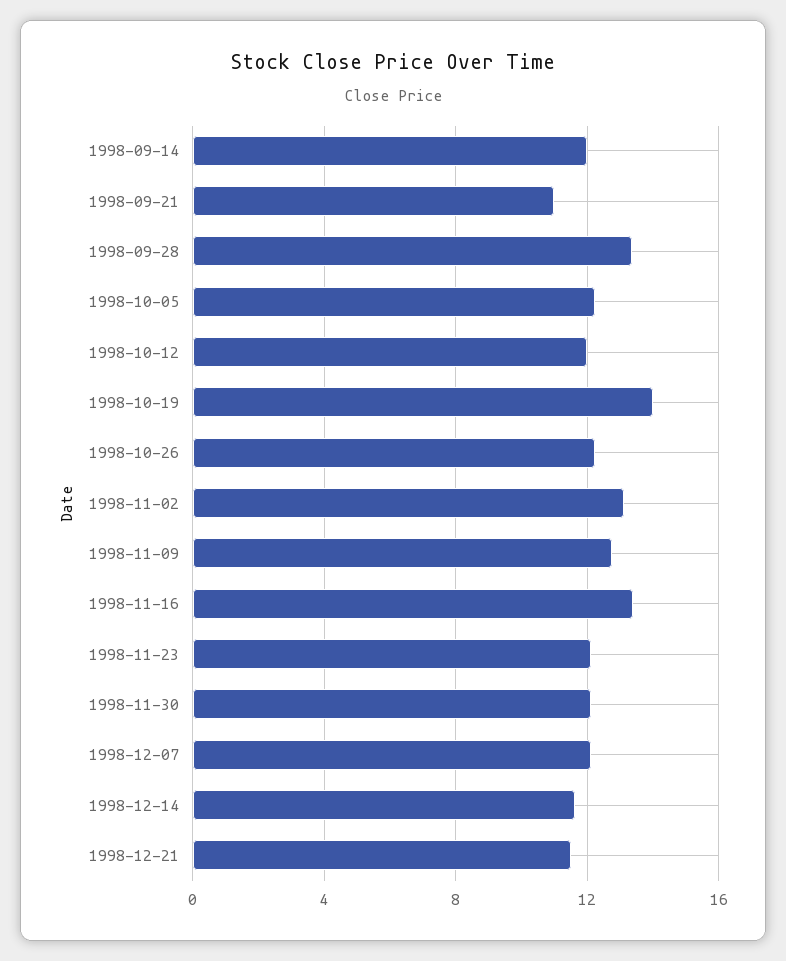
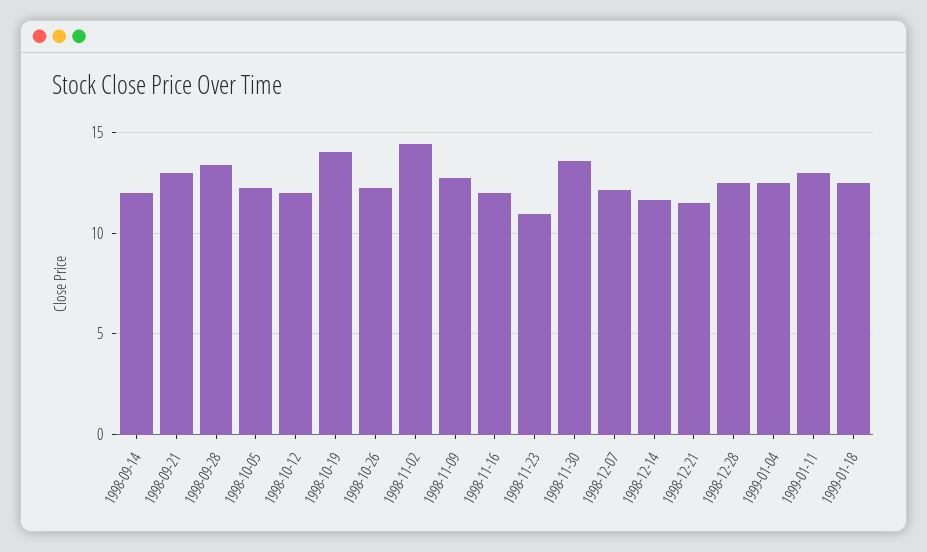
1998-09-21: 11 -> 13
1998-11-02: 13 -> 14.5
1998-11-16: 13.5 -> 12
1998-11-23: 12 -> 11
1998-11-30: 12 -> 13.5
1998-12-28: none -> 12.5
1999-01-04: none -> 12.5
1999-01-11: none -> 13
1999-01-18: none -> 12.5

